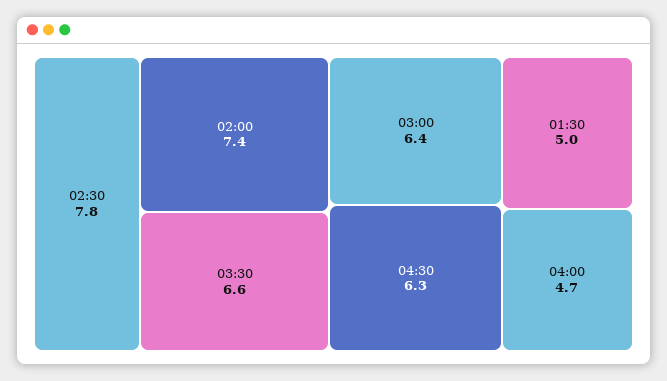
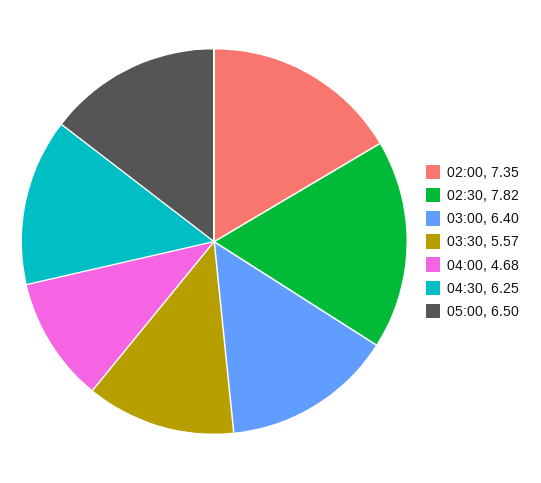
03:30: 6.6 -> 5.57
01:30: 5 -> none
05:00: none -> 6.5

